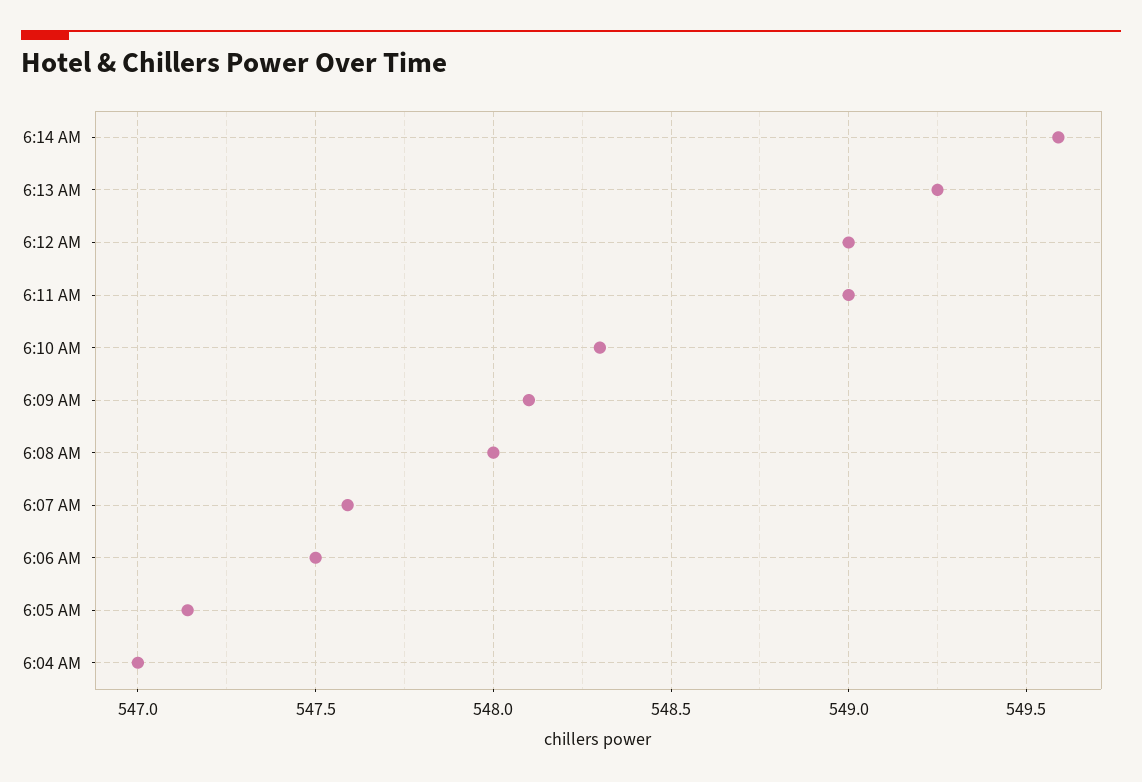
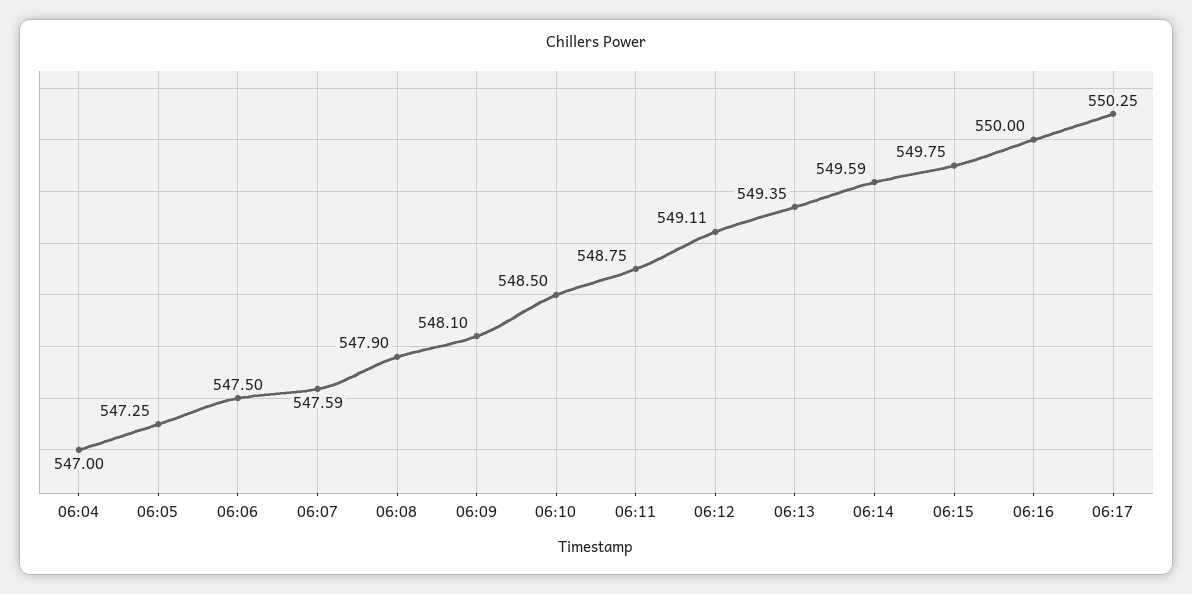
6:13 AM: 549.25 -> 549.35
6:12 AM: 549 -> 549.11
6:11 AM: 549 -> 548.75
6:10 AM: 548.3 -> 548.5
6:08 AM: 548 -> 547.9
6:05 AM: 547.15 -> 547.25
06:15: none -> 549.75
06:16: none -> 550
06:17: none -> 550.25

